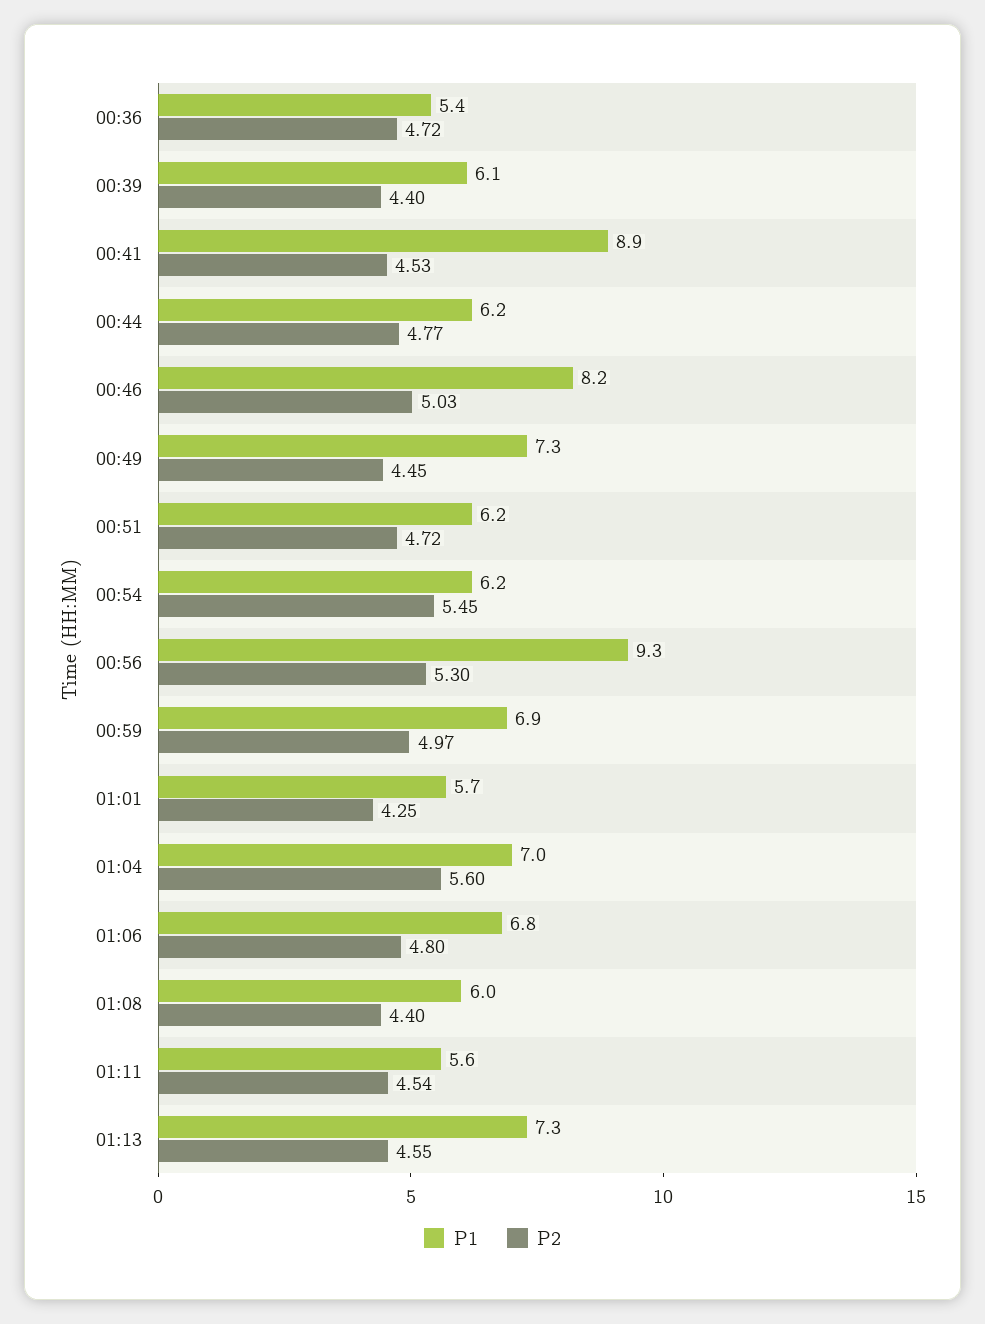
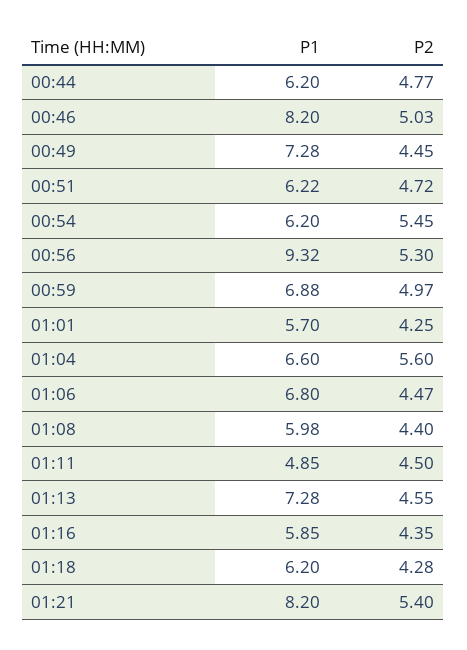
P1, 00:36: 5.4 -> none
P2, 00:36: 4.72 -> none
P1, 00:39: 6.1 -> none
P2, 00:39: 4.4 -> none
P1, 00:41: 8.9 -> none
P2, 00:41: 4.53 -> none
P1, 01:04: 7 -> 6.6
P2, 01:06: 4.8 -> 4.47
P1, 01:11: 5.6 -> 4.85
P2, 01:11: 4.54 -> 4.5
P1, 01:16: none -> 5.85
P2, 01:16: none -> 4.35
P1, 01:18: none -> 6.2
P2, 01:18: none -> 4.28
P1, 01:21: none -> 8.2
P2, 01:21: none -> 5.4

